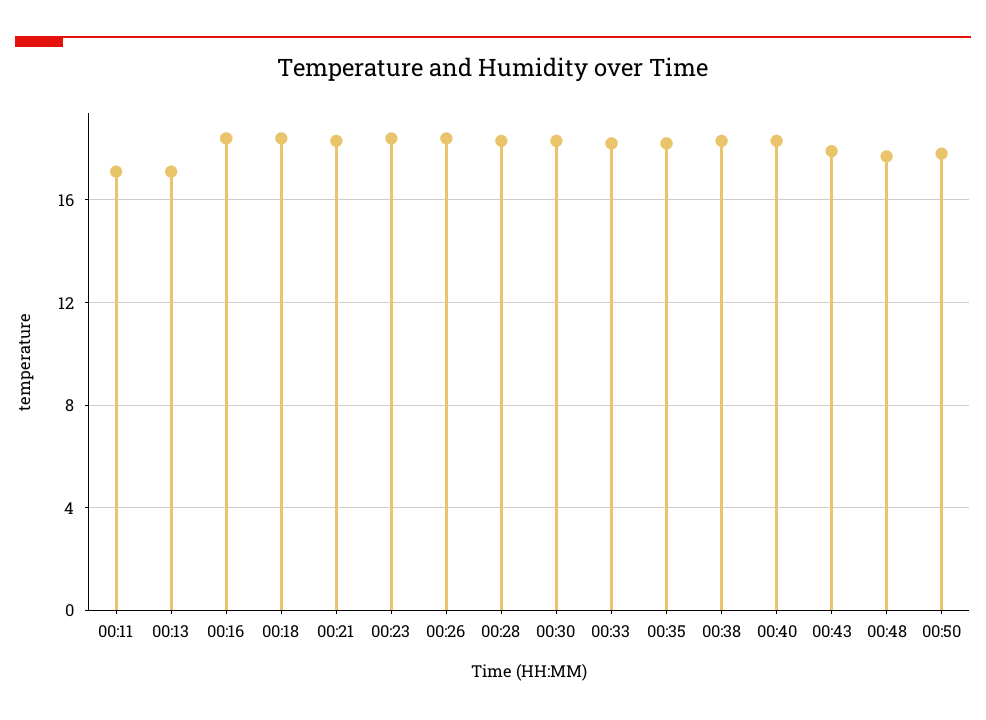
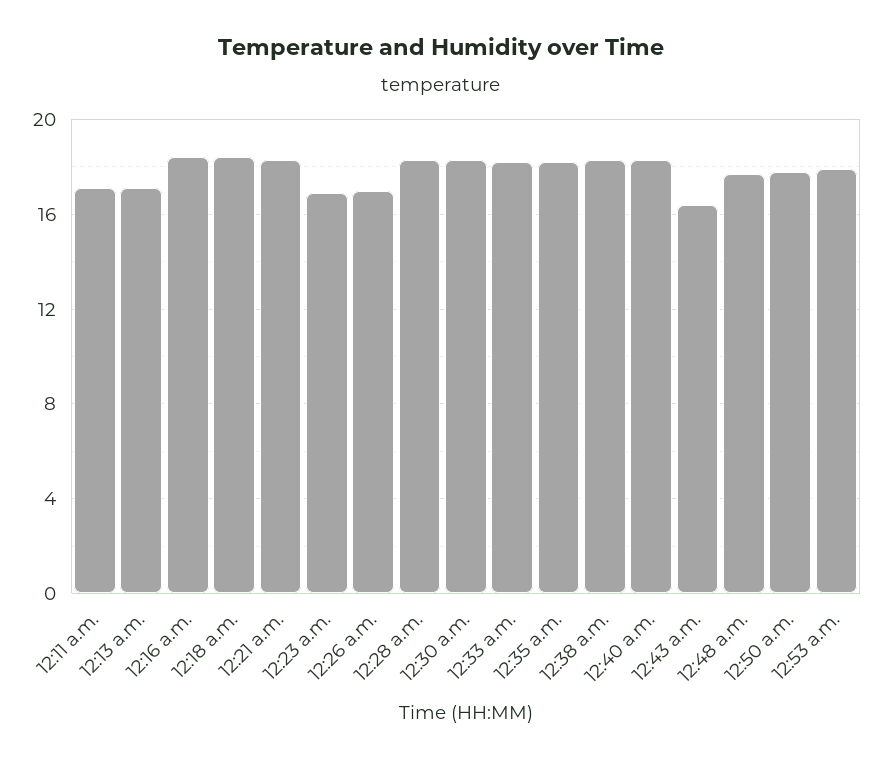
00:23: 18.5 -> 17
00:26: 18.5 -> 17
00:43: 18 -> 16.5
12:53 a.m.: none -> 18

